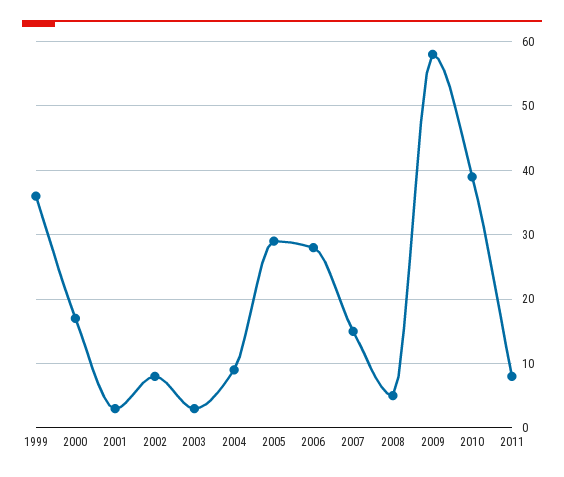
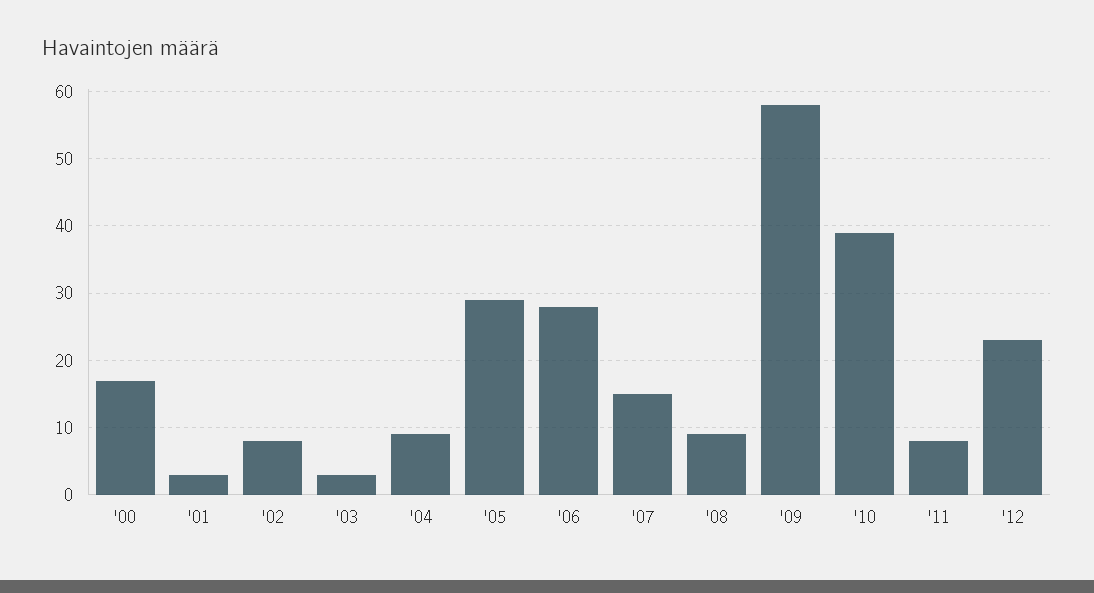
1999: 36 -> none
2008: 5 -> 9
'12: none -> 23

